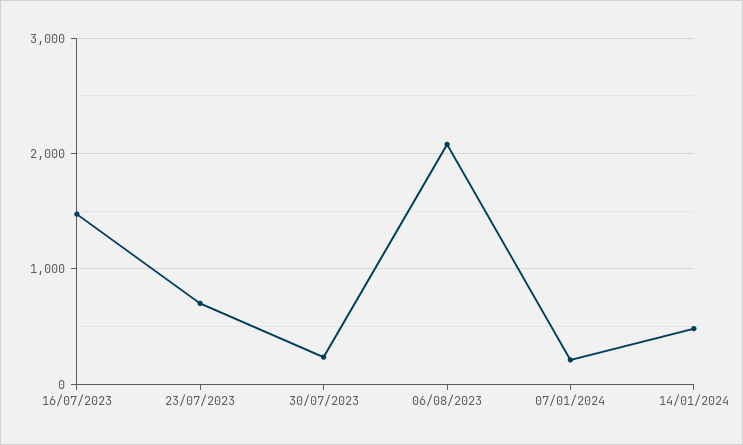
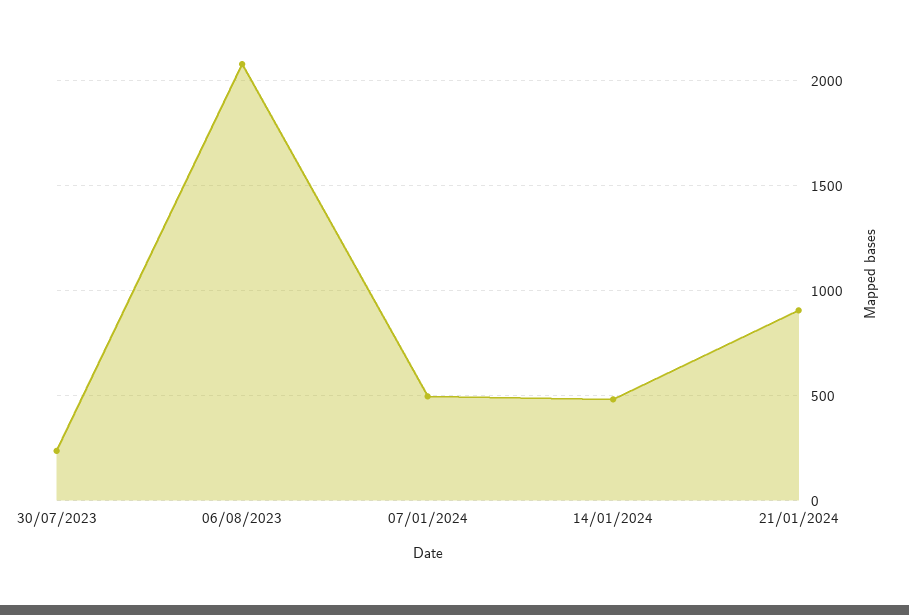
16/07/2023: 1500 -> none
23/07/2023: 700 -> none
07/01/2024: 200 -> 500
21/01/2024: none -> 900

